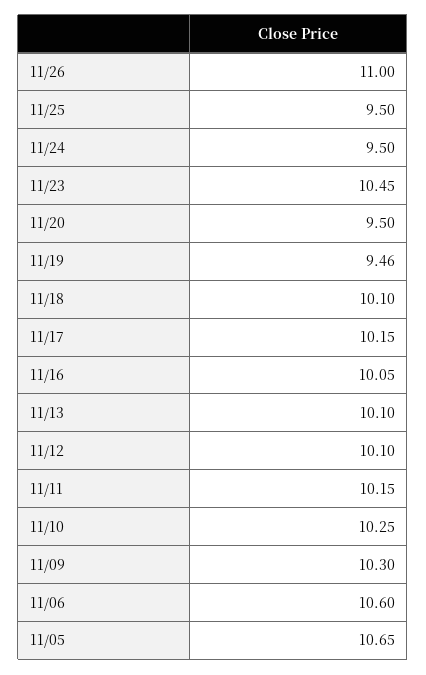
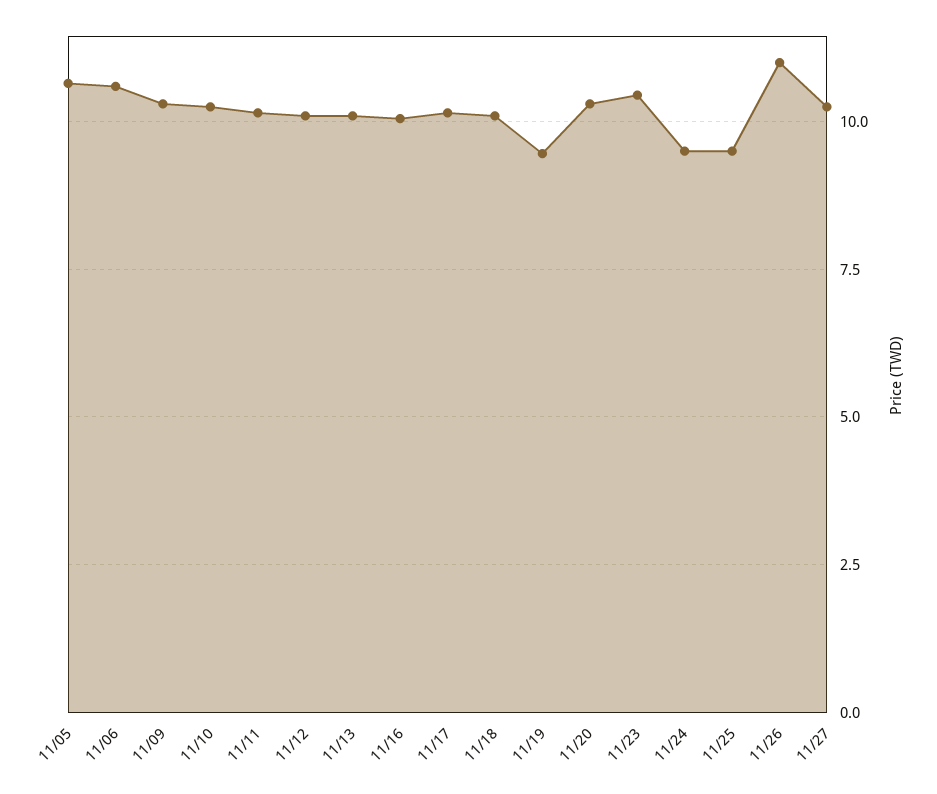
11/20: 9.5 -> 10.25
11/27: none -> 10.25

